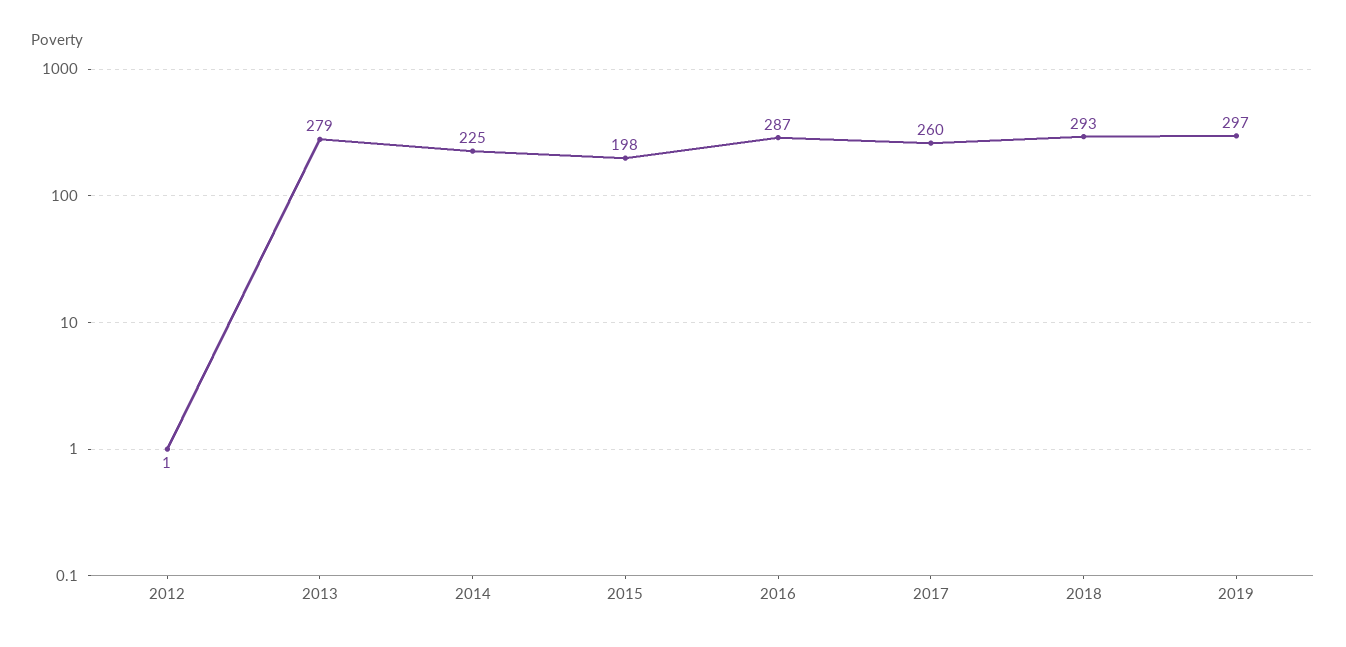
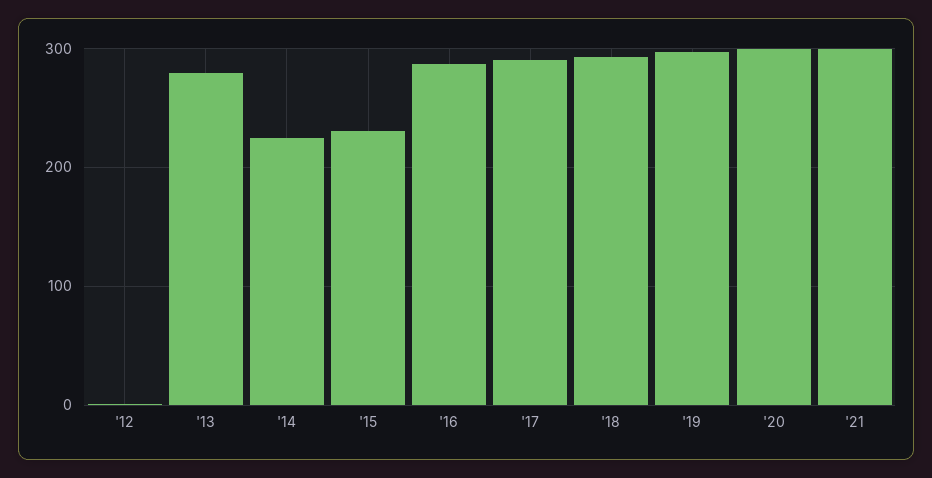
2015: 198 -> 230
2017: 260 -> 290
'20: none -> 300
'21: none -> 300

